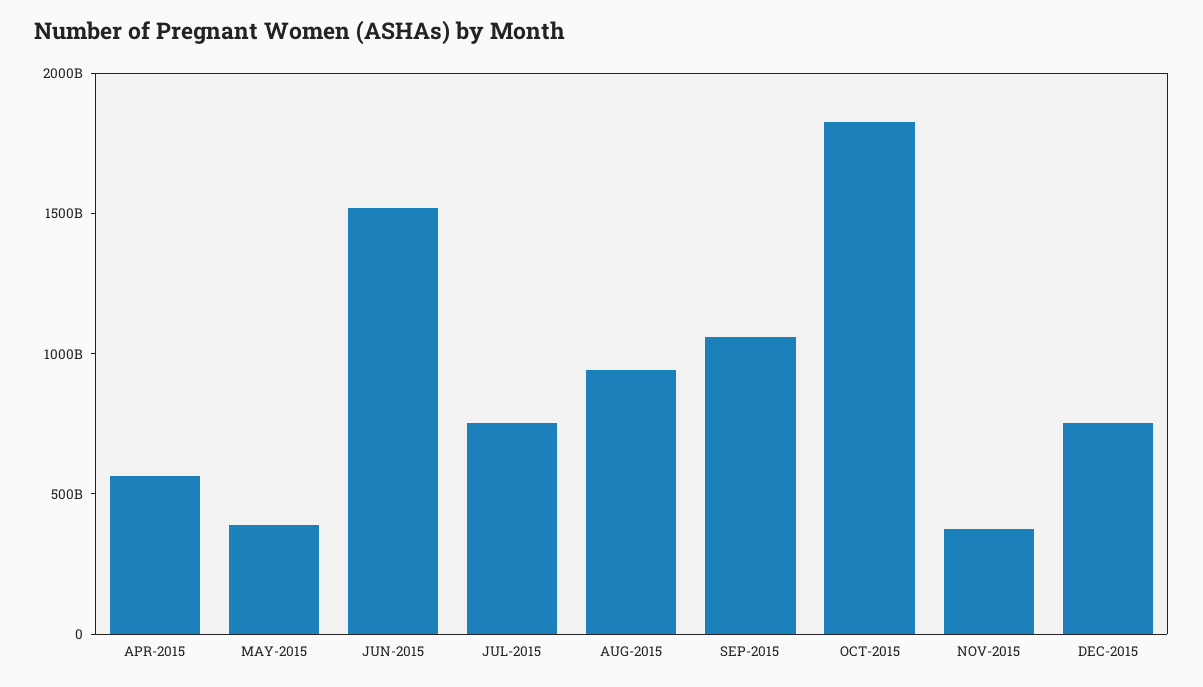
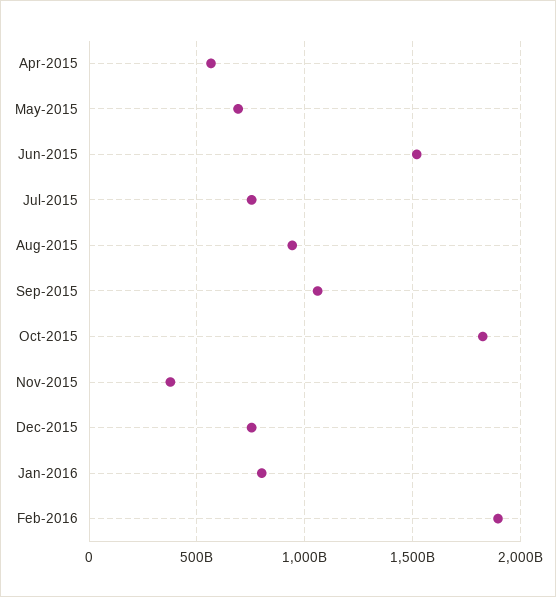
MAY-2015: 400000000000 -> 700000000000
Jan-2016: none -> 800000000000
Feb-2016: none -> 1900000000000

